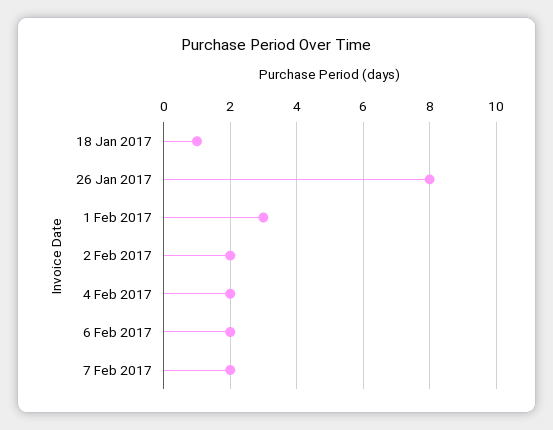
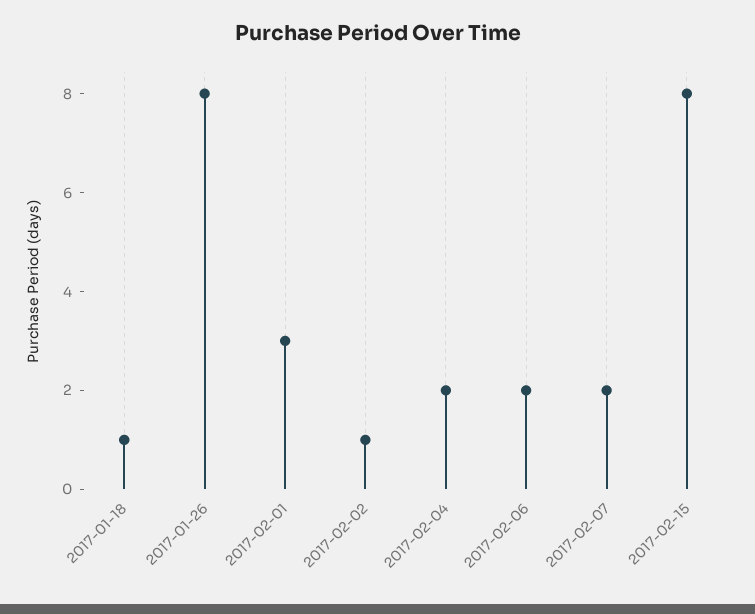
2 Feb 2017: 2 -> 1
2017-02-15: none -> 8

